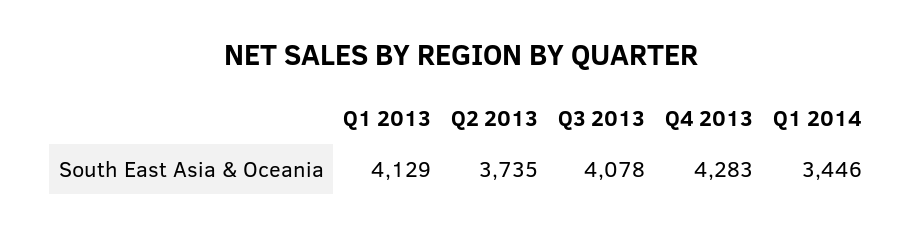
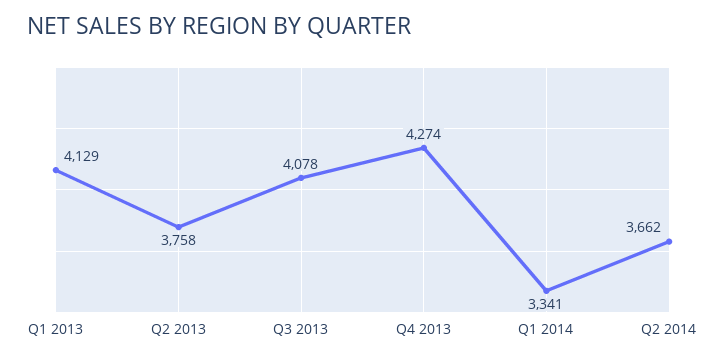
Q2 2013: 3735 -> 3758
Q4 2013: 4283 -> 4274
Q1 2014: 3446 -> 3341
Q2 2014: none -> 3662

